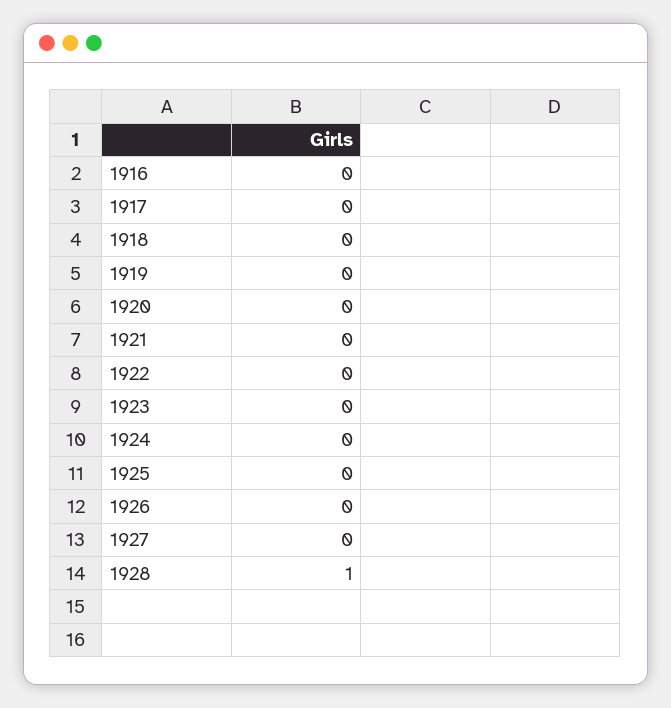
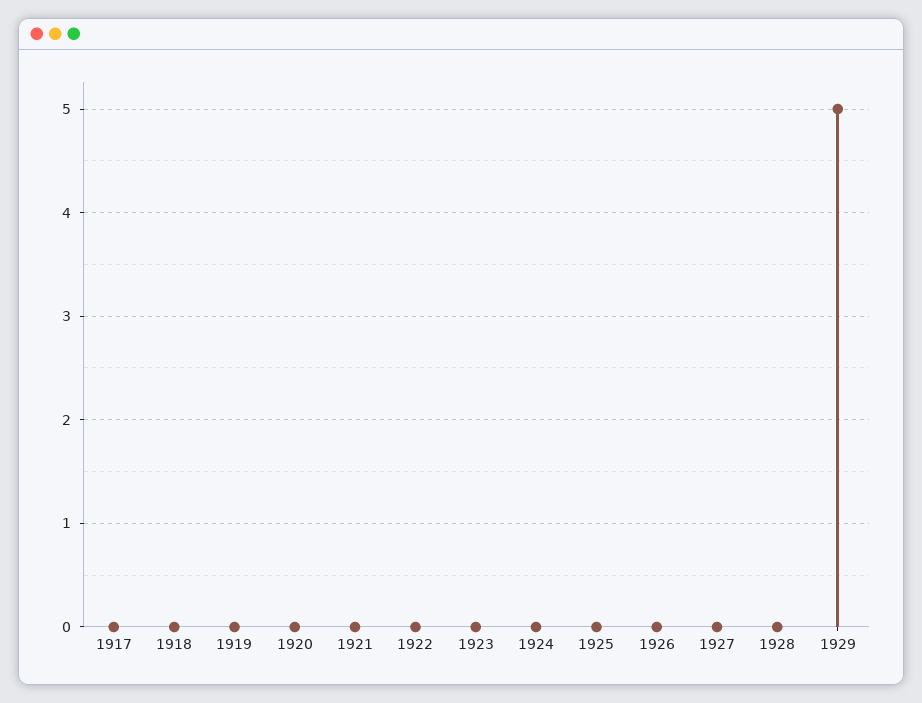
1916: 0 -> none
1928: 1 -> 0
1929: none -> 5

